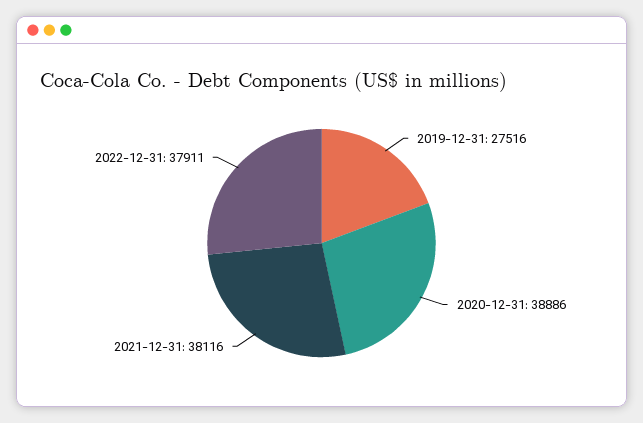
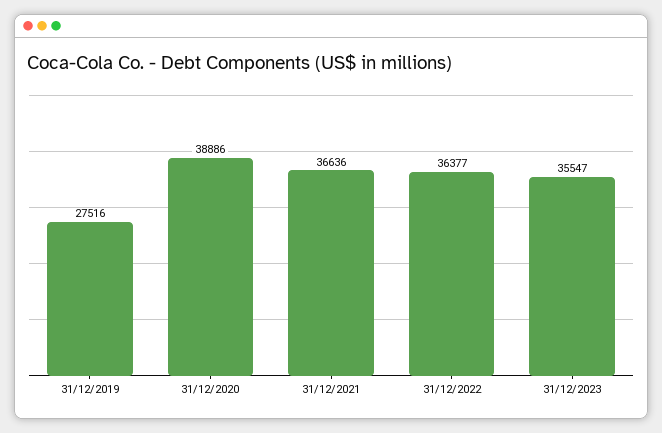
2021-12-31: 38116 -> 36636
2022-12-31: 37911 -> 36377
31/12/2023: none -> 35547

